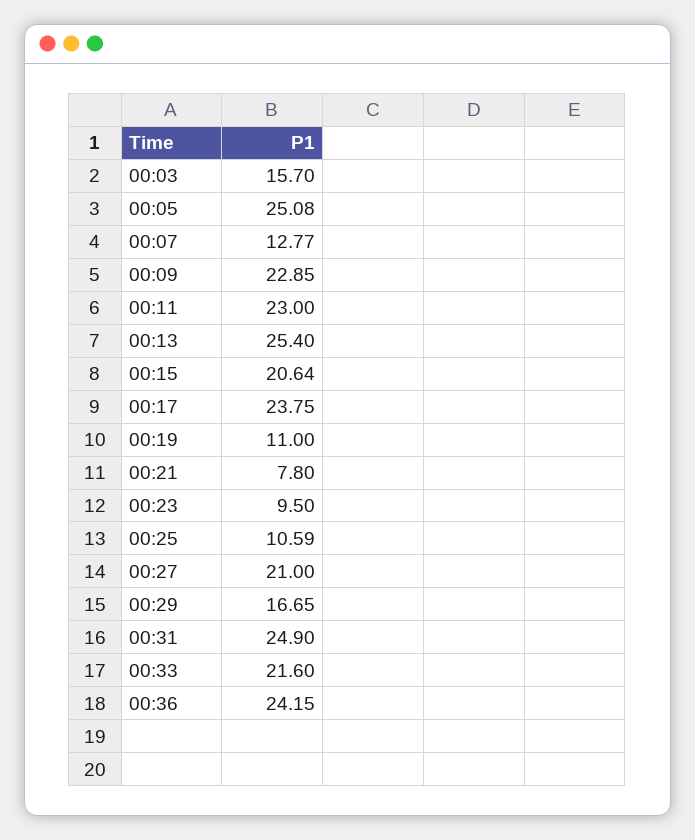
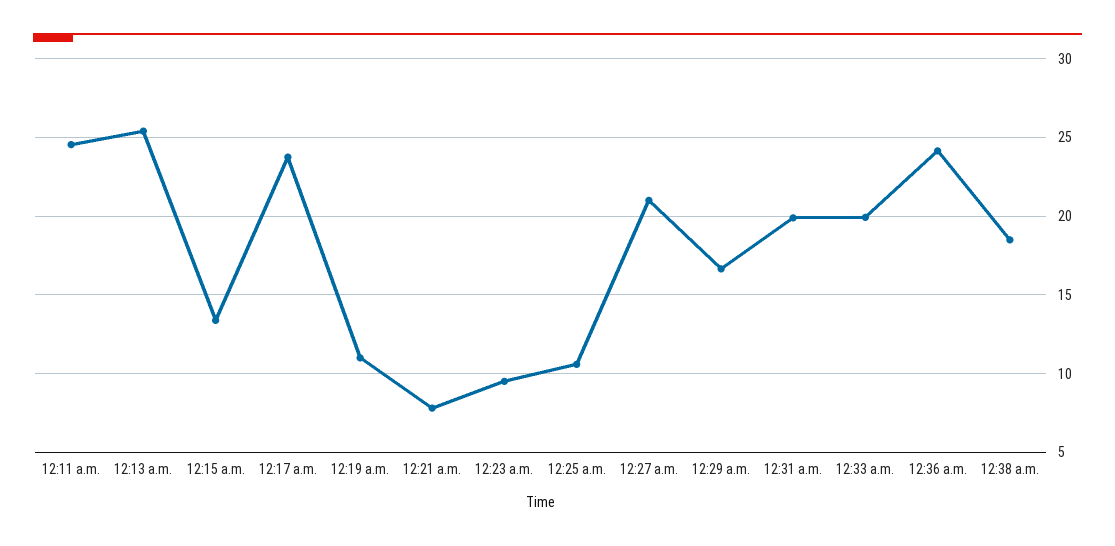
00:03: 15.7 -> none
00:05: 25.08 -> none
00:07: 12.77 -> none
00:09: 22.85 -> none
00:11: 23 -> 24.5
00:15: 20.64 -> 13.5
00:31: 24.9 -> 20
00:33: 21.6 -> 20
12:38 a.m.: none -> 18.5

